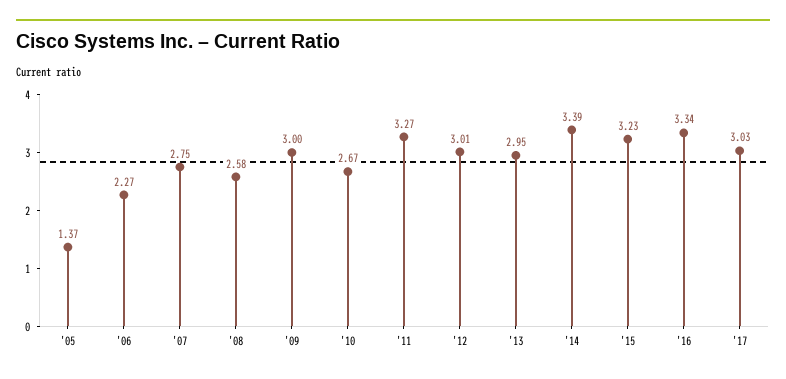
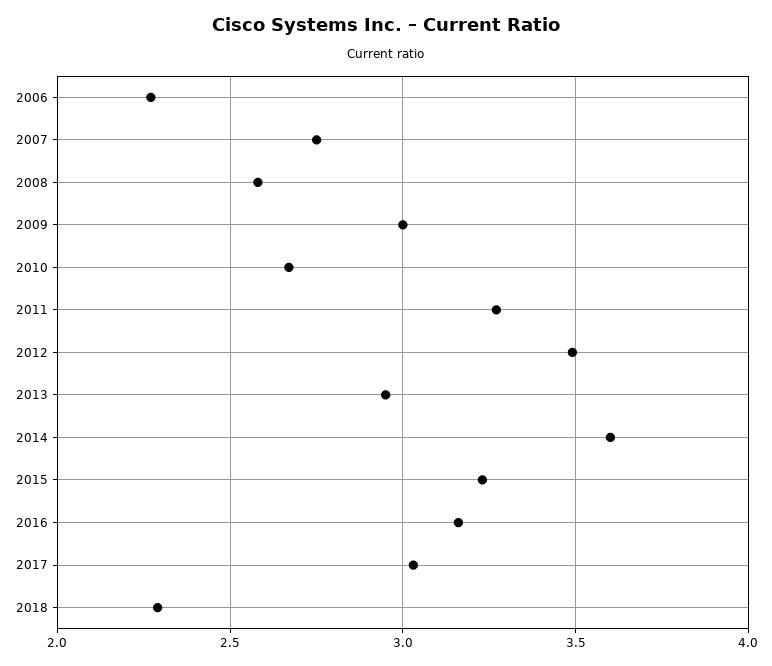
'05: 1.37 -> none
'12: 3.01 -> 3.5
'14: 3.39 -> 3.6
'16: 3.34 -> 3.15
2018: none -> 2.3

